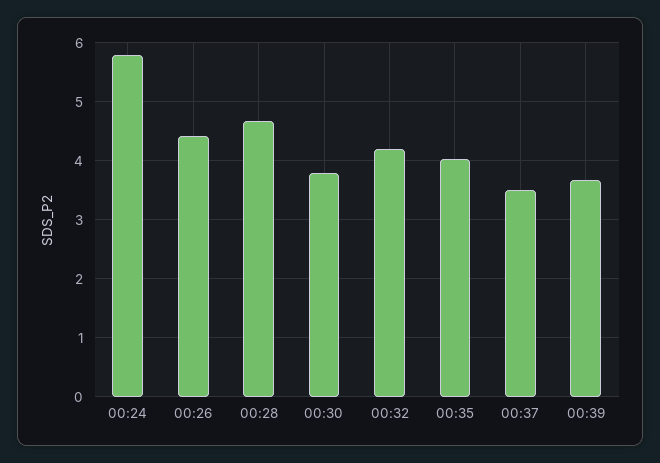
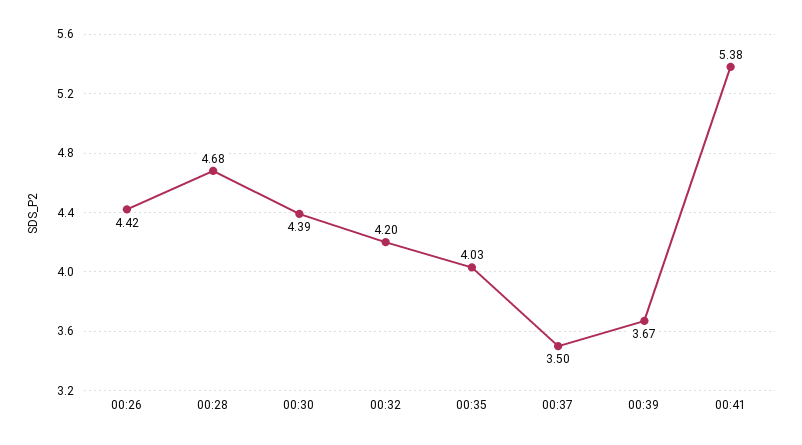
00:24: 5.8 -> none
00:30: 3.8 -> 4.39
00:41: none -> 5.38

